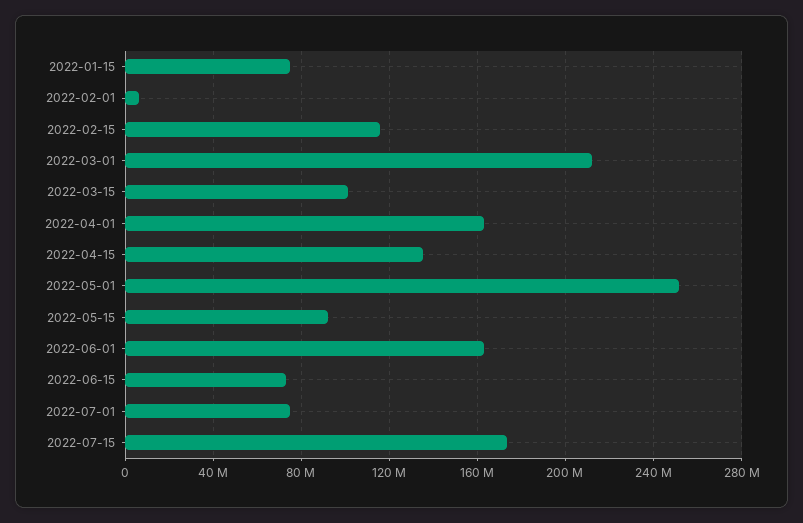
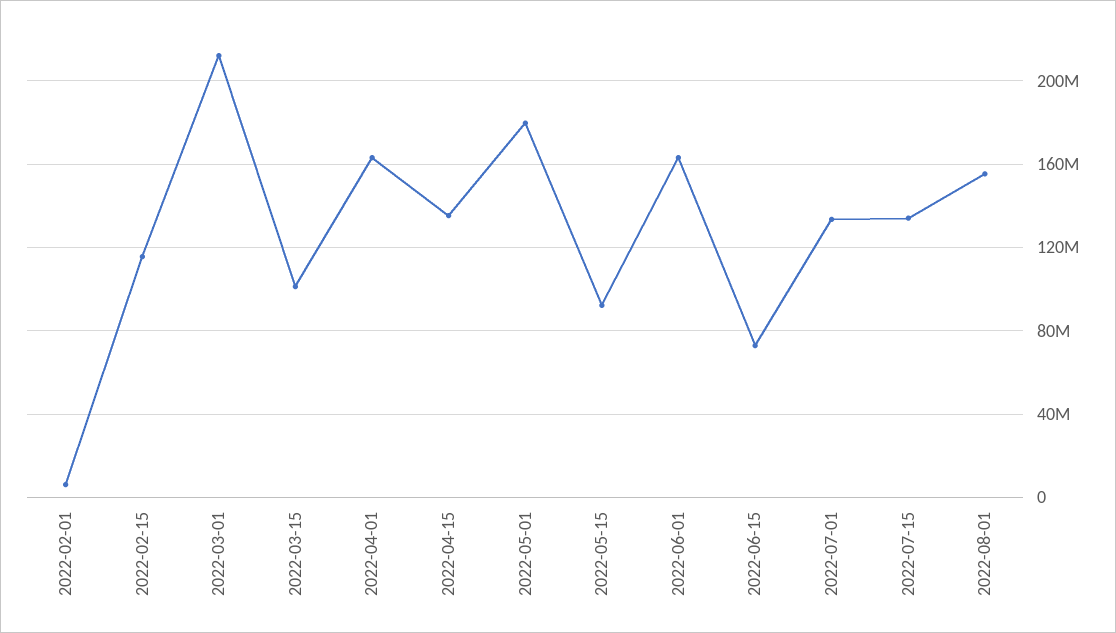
2022-01-15: 75000000 -> none
2022-05-01: 250000000 -> 180000000
2022-07-01: 75000000 -> 135000000
2022-07-15: 175000000 -> 135000000
2022-08-01: none -> 155000000

